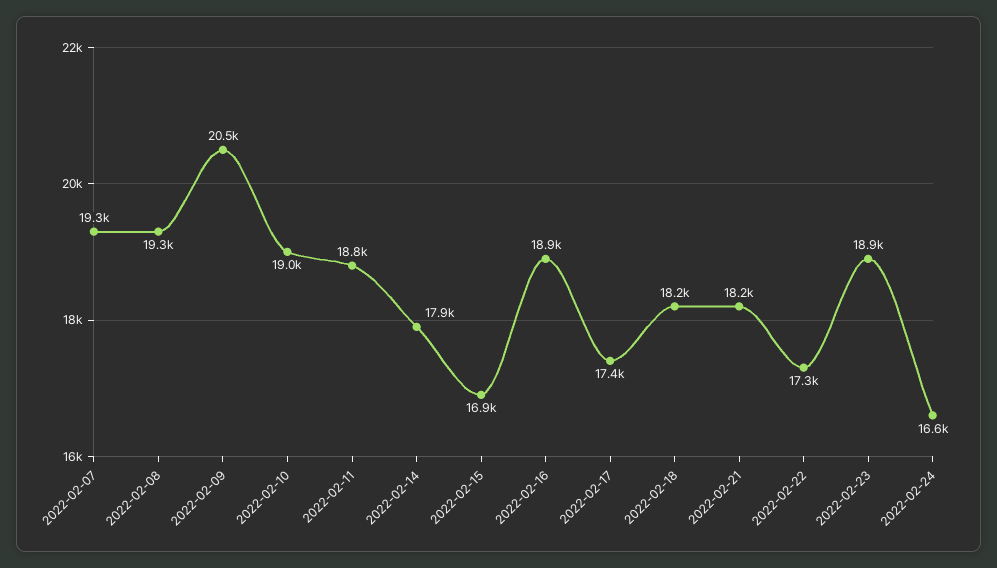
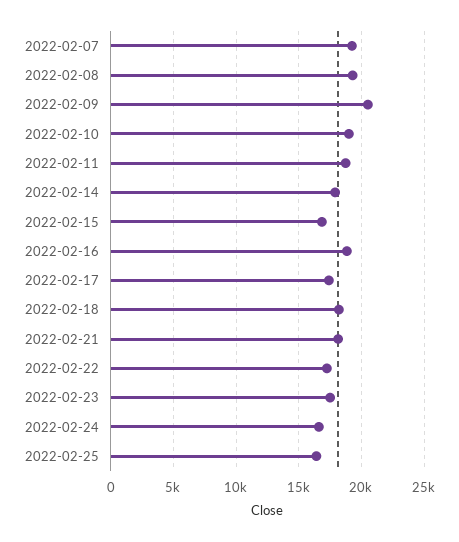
2022-02-23: 18900 -> 17500
2022-02-25: none -> 16500

